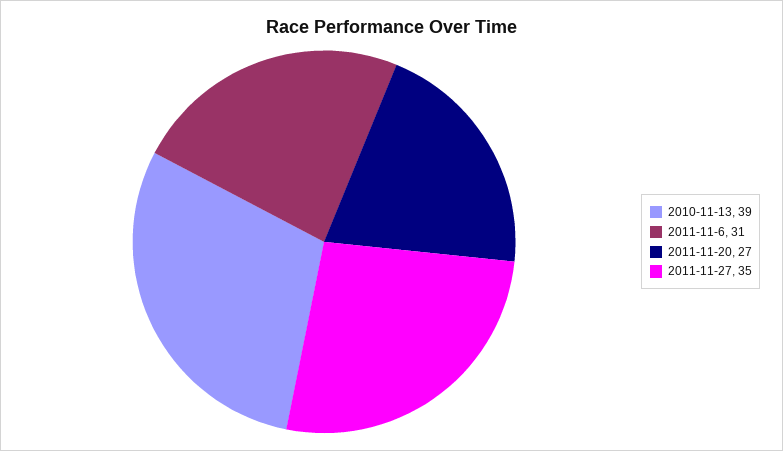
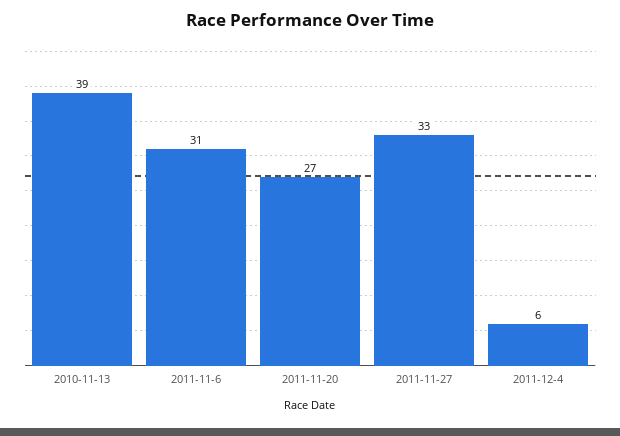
2011-11-27: 35 -> 33
2011-12-4: none -> 6

